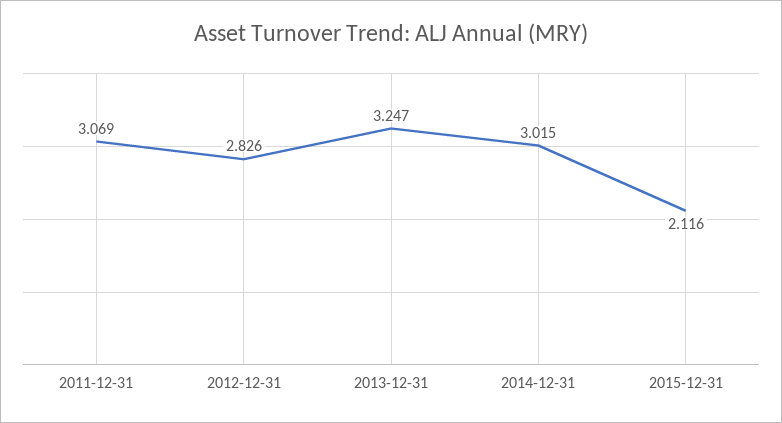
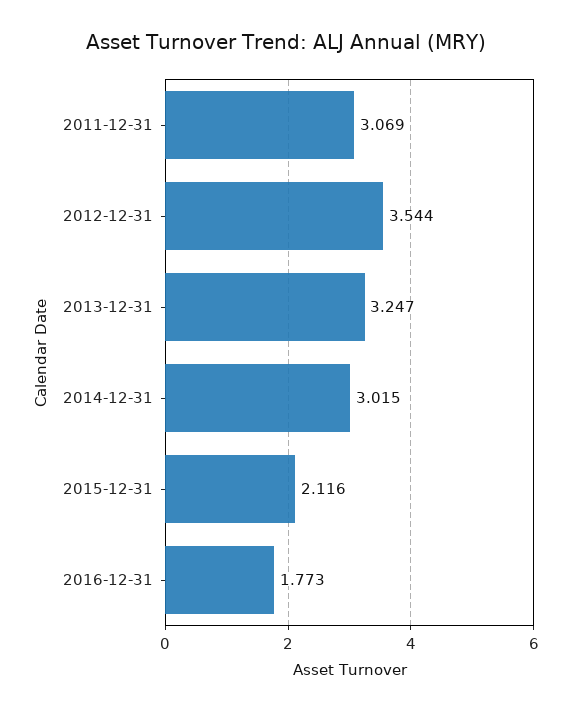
2012-12-31: 2.826 -> 3.544
2016-12-31: none -> 1.773

